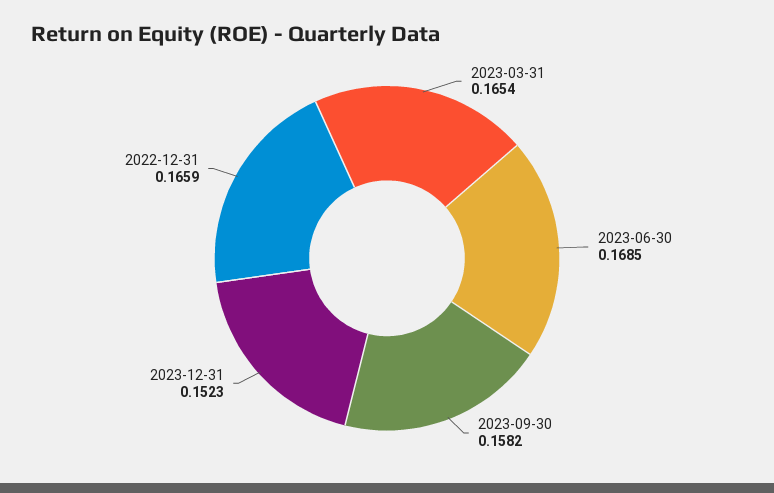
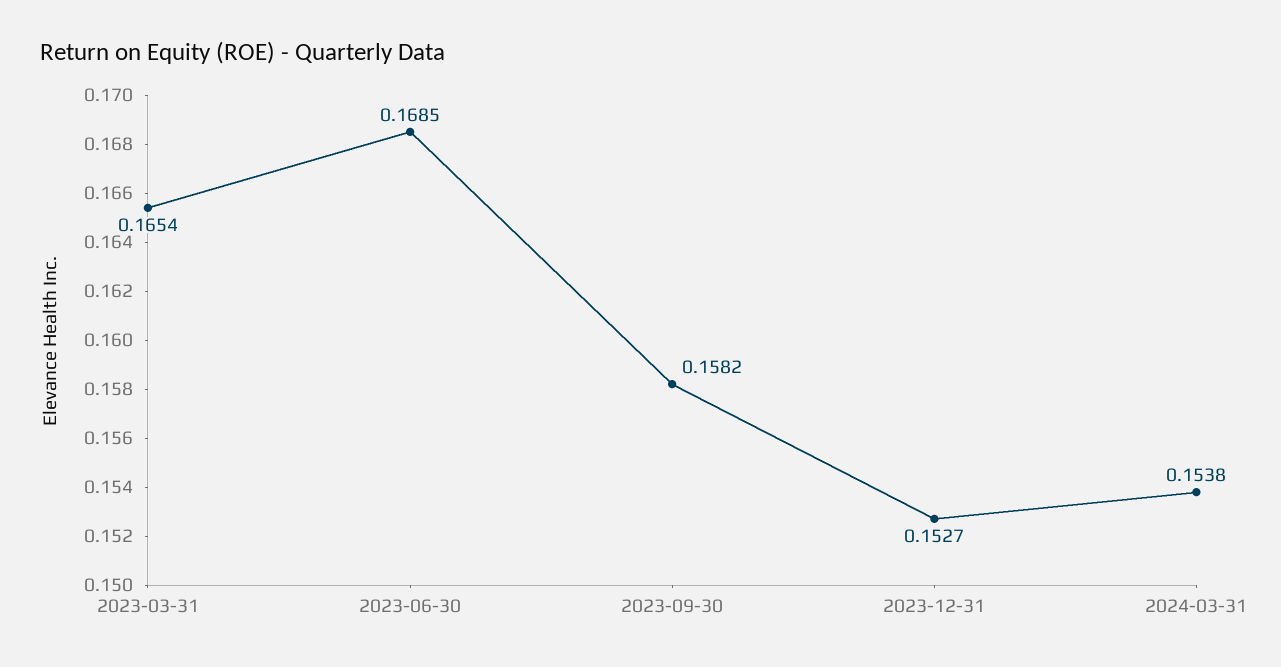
2023-12-31: 0.1523 -> 0.1527
2022-12-31: 0.1659 -> none
2024-03-31: none -> 0.1538

